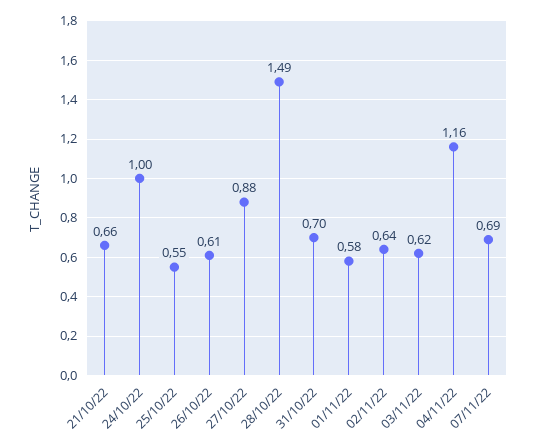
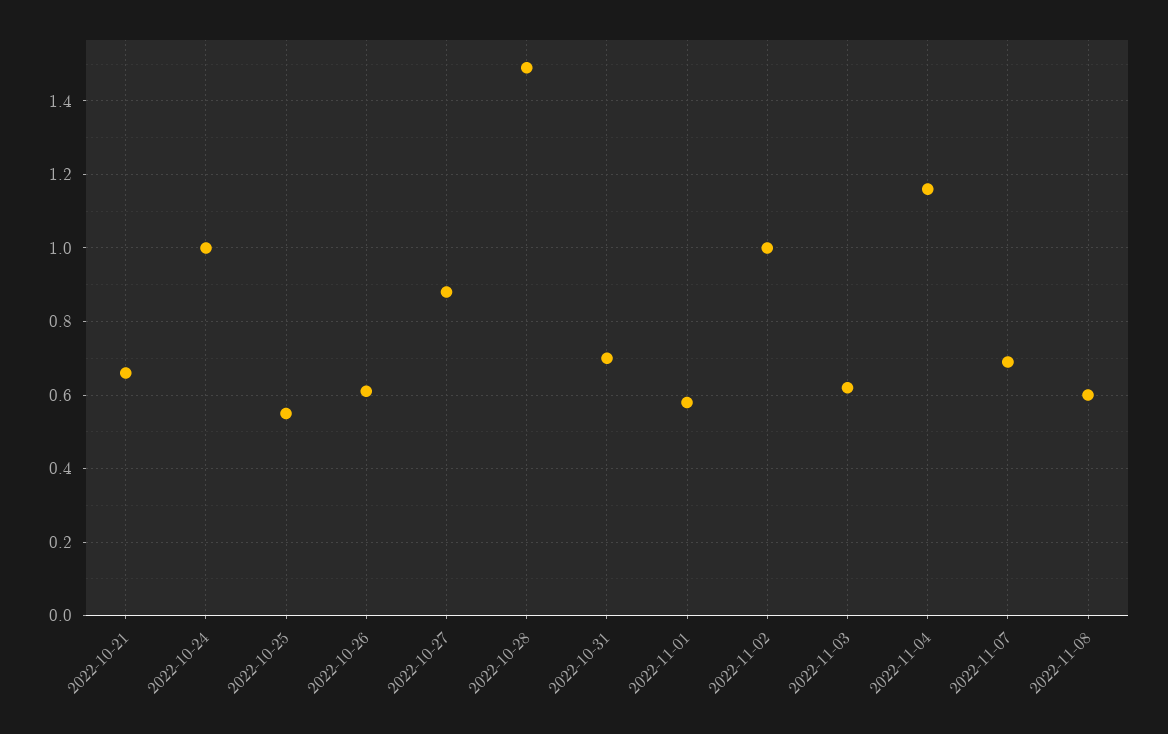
02/11/22: 0.64 -> 1
2022-11-08: none -> 0.6

